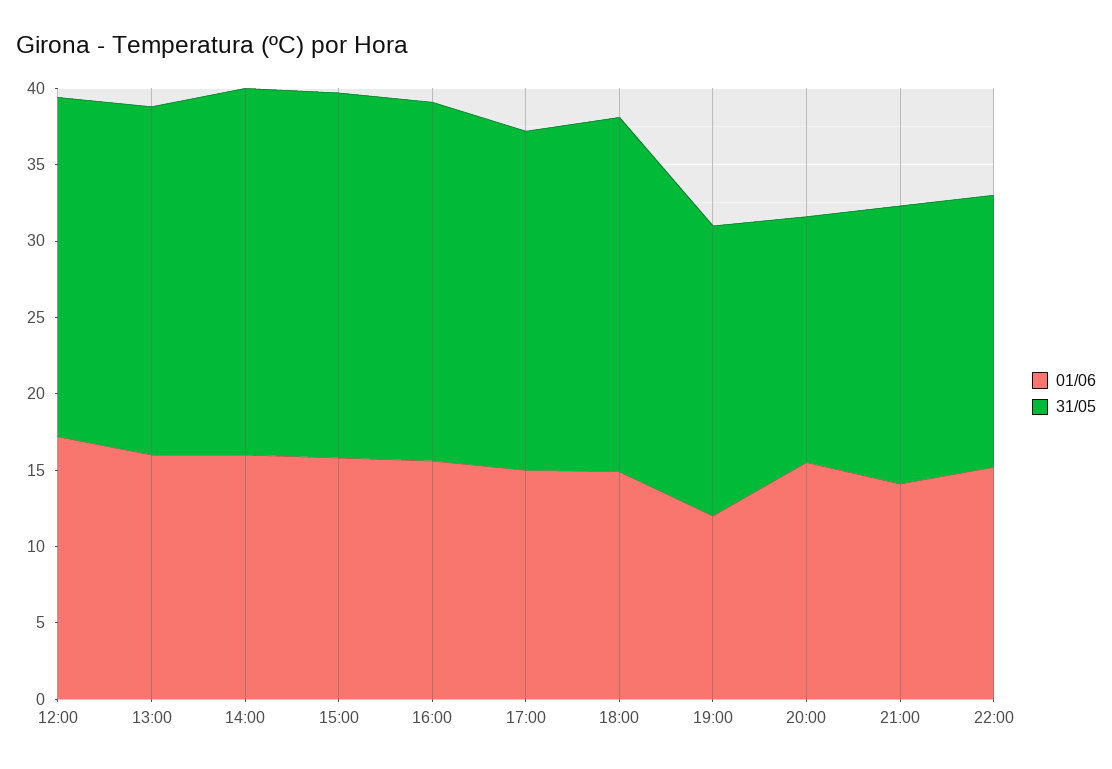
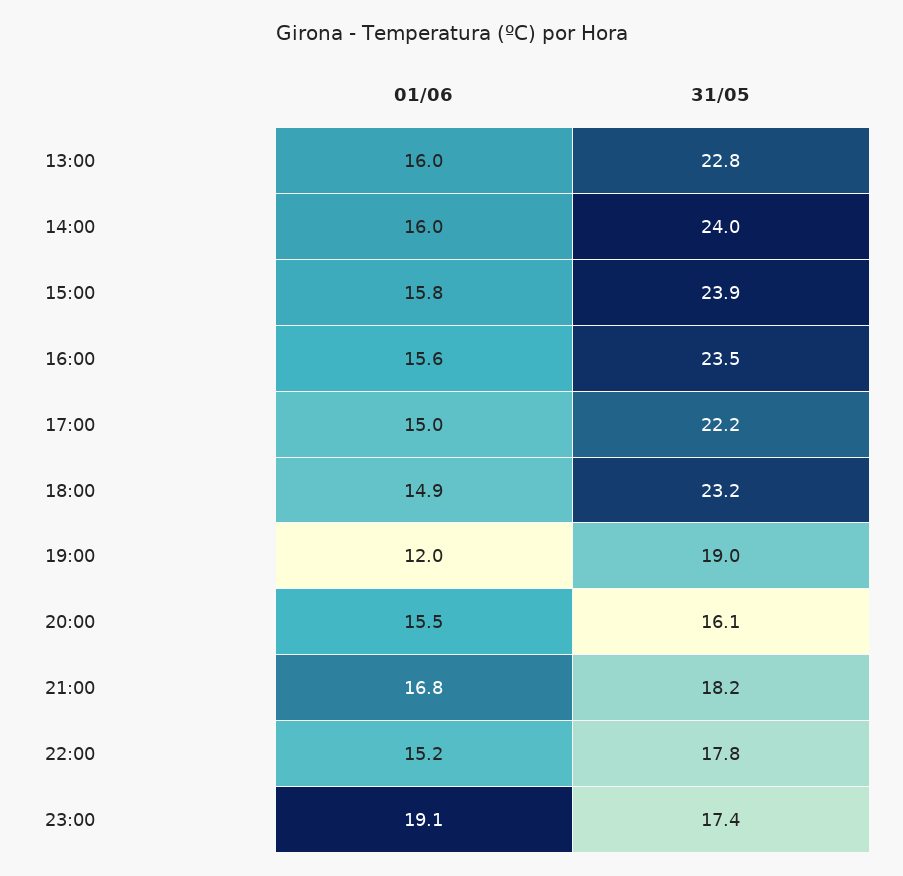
01/06, 12:00: 17 -> none
31/05, 12:00: 22 -> none
01/06, 21:00: 14 -> 16.8
01/06, 23:00: none -> 19.1
31/05, 23:00: none -> 17.4

